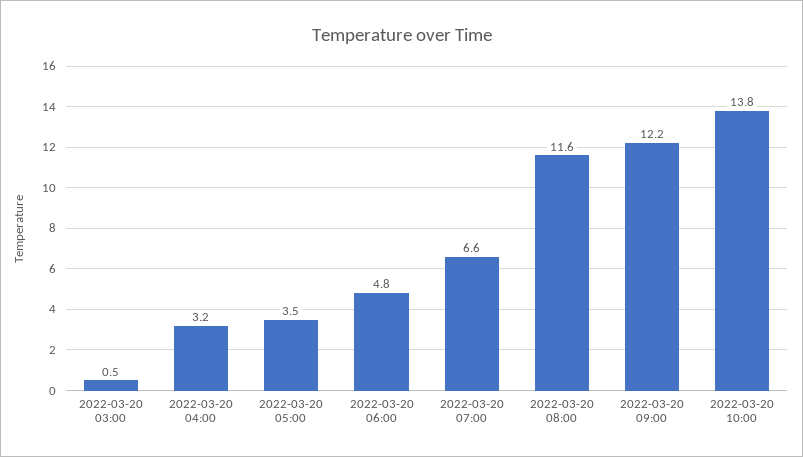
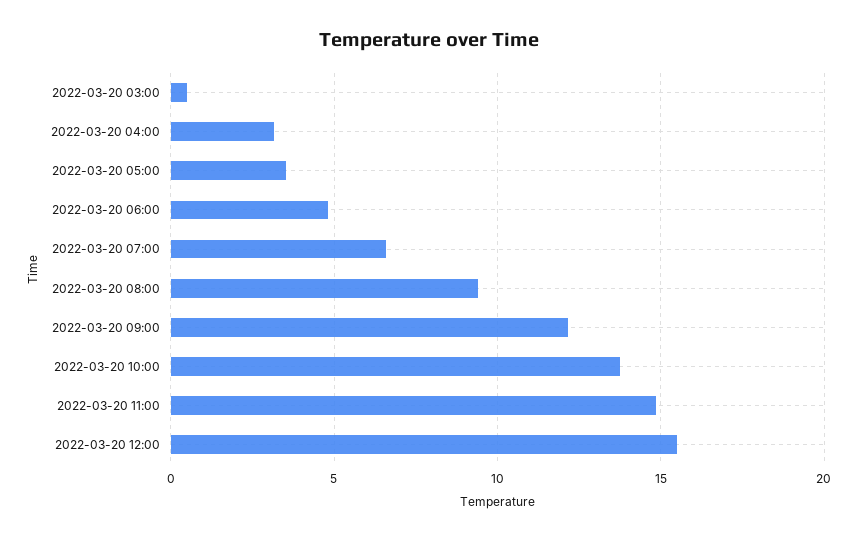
2022-03-20 08:00: 11.6 -> 9.5
2022-03-20 11:00: none -> 15
2022-03-20 12:00: none -> 15.5

